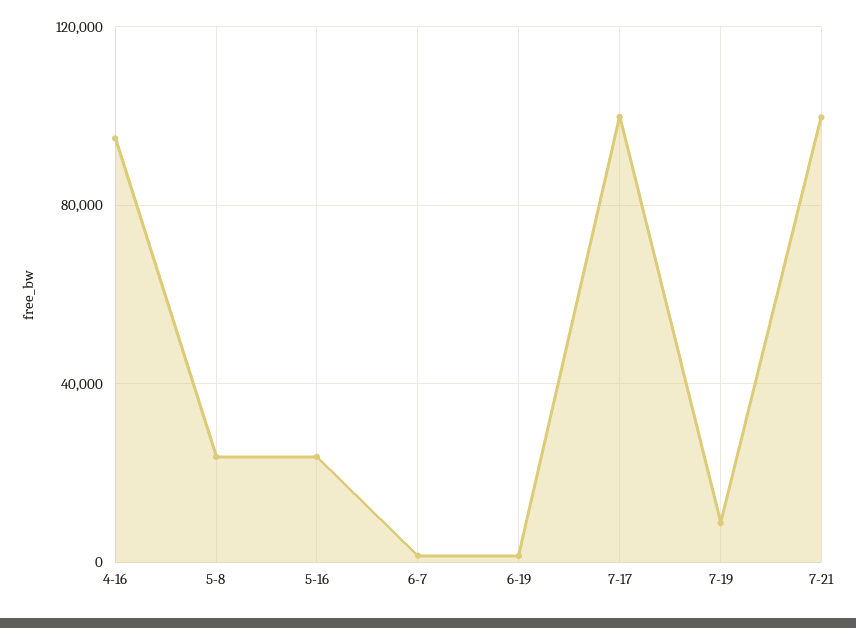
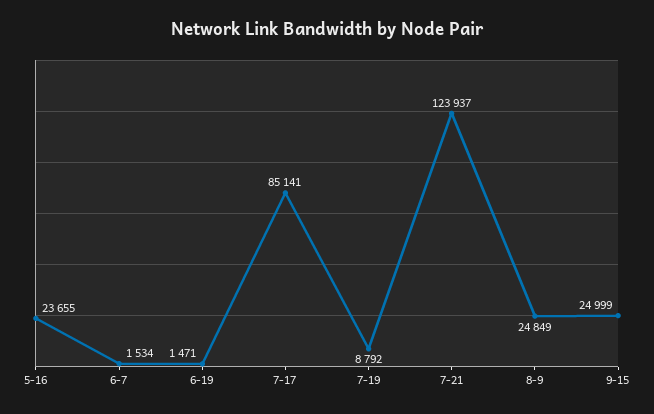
4-16: 95000 -> none
5-8: 25000 -> none
7-17: 100000 -> 85141
7-21: 100000 -> 123937
8-9: none -> 24849
9-15: none -> 24999

